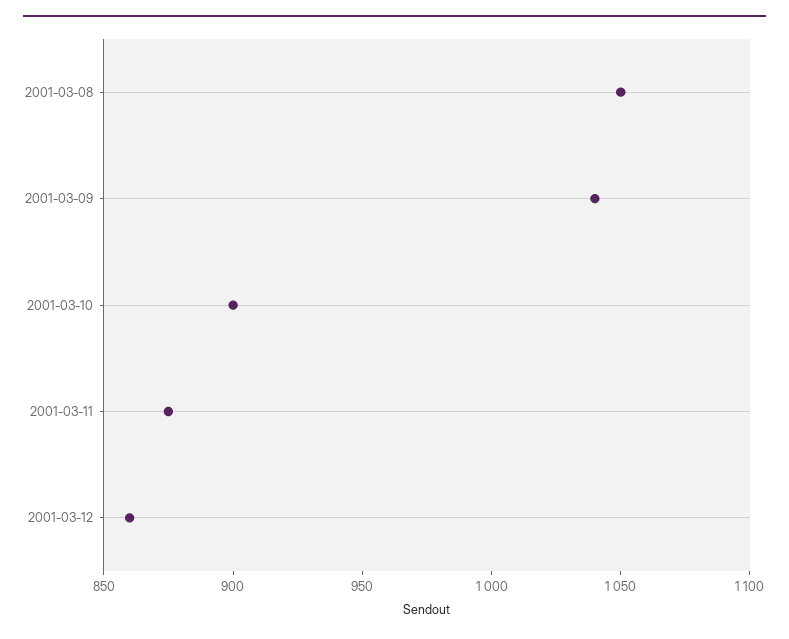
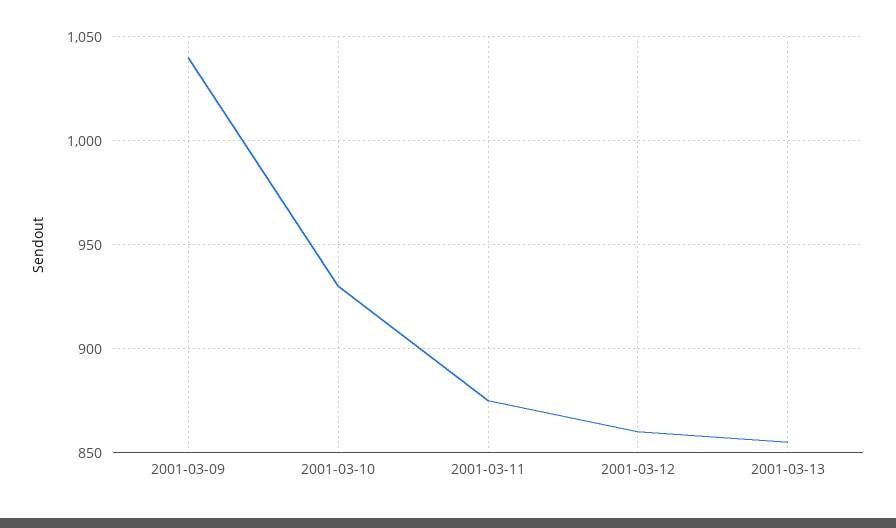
2001-03-08: 1050 -> none
2001-03-10: 900 -> 930
2001-03-13: none -> 855

